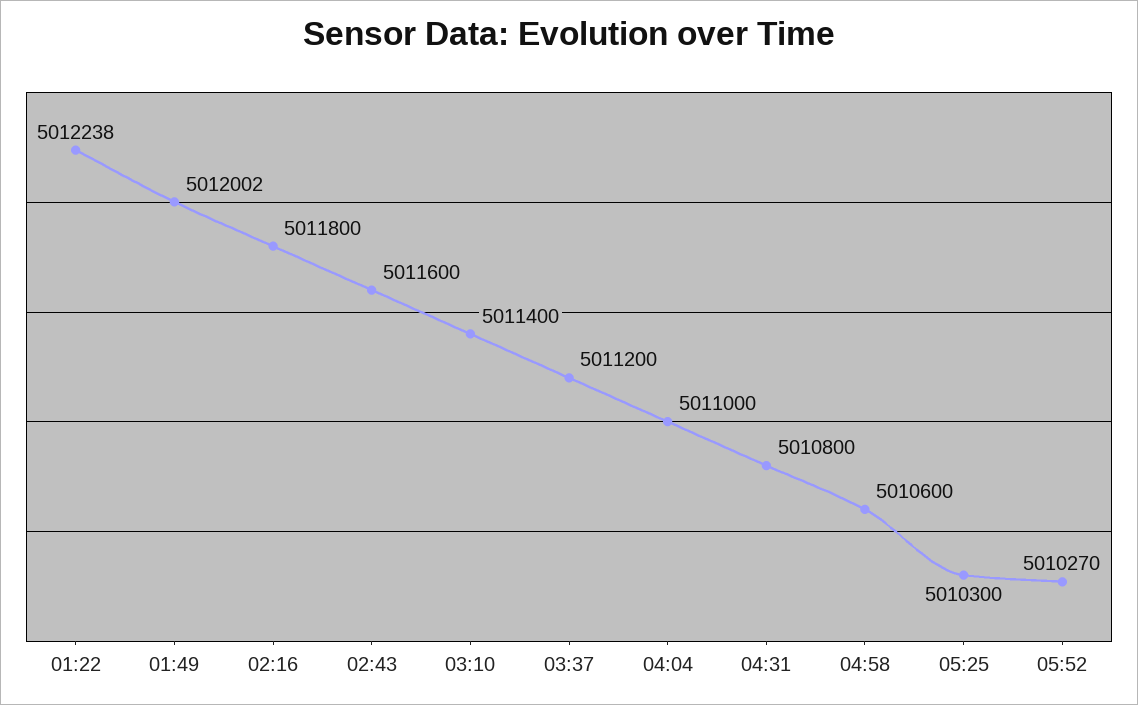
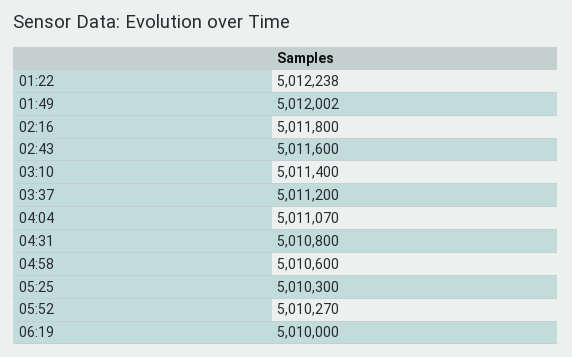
04:04: 5011000 -> 5011070
06:19: none -> 5010000

